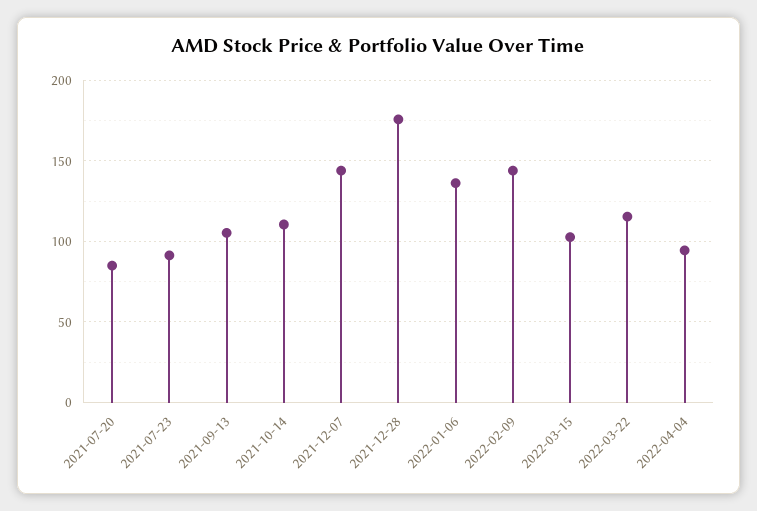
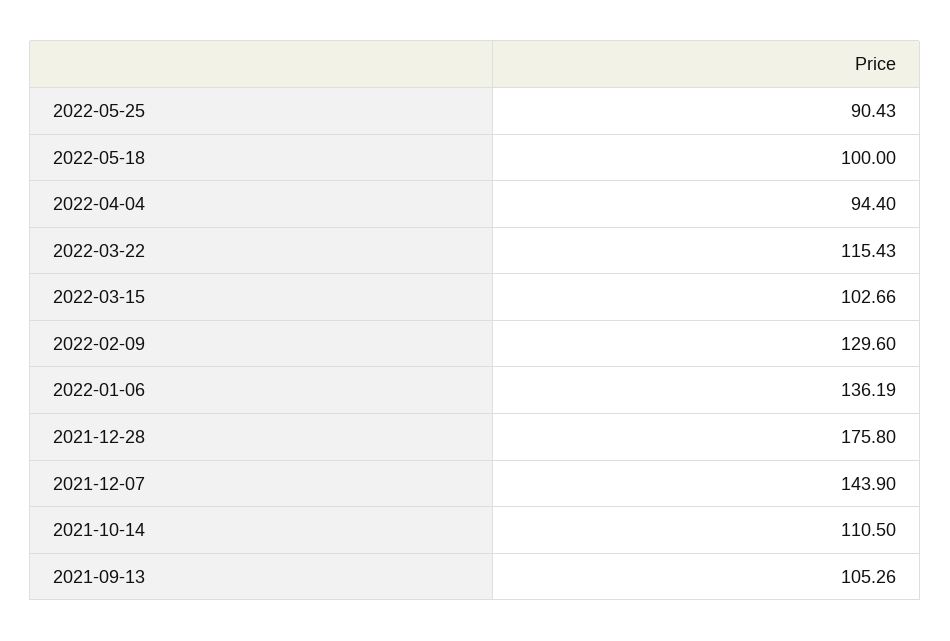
2021-07-20: 85 -> none
2021-07-23: 90 -> none
2022-02-09: 145 -> 129.6
2022-05-25: none -> 90.43
2022-05-18: none -> 100

